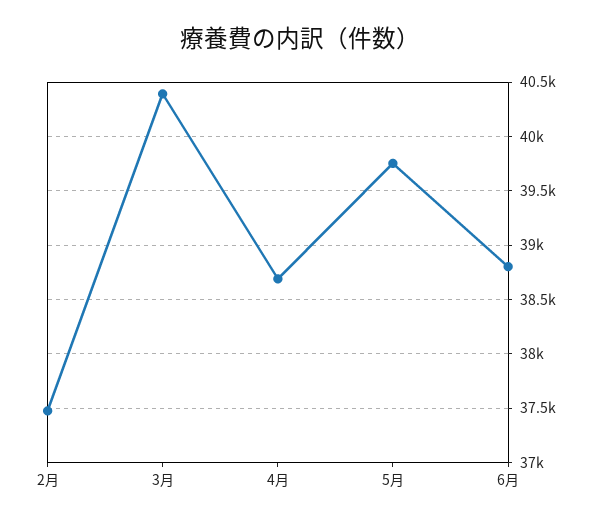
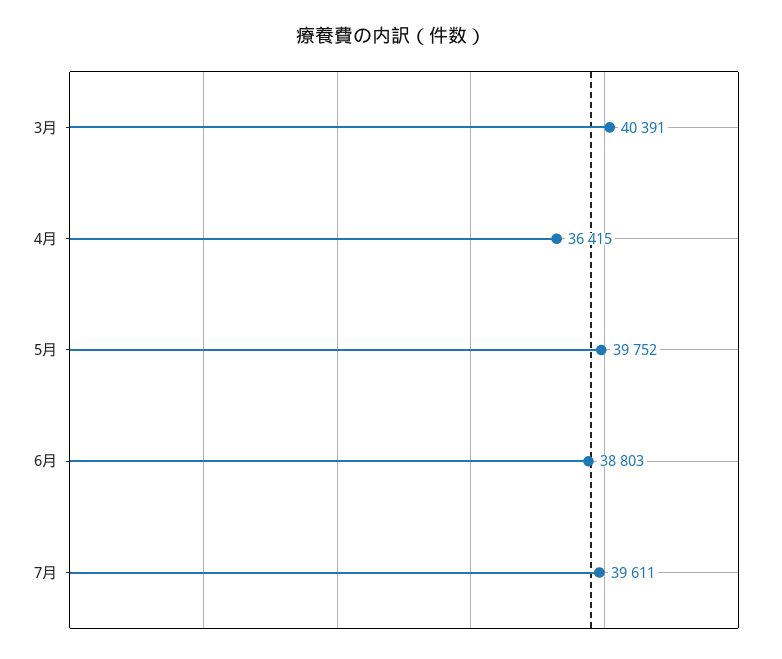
2月: 37500 -> none
4月: 38700 -> 36415
7月: none -> 39611

